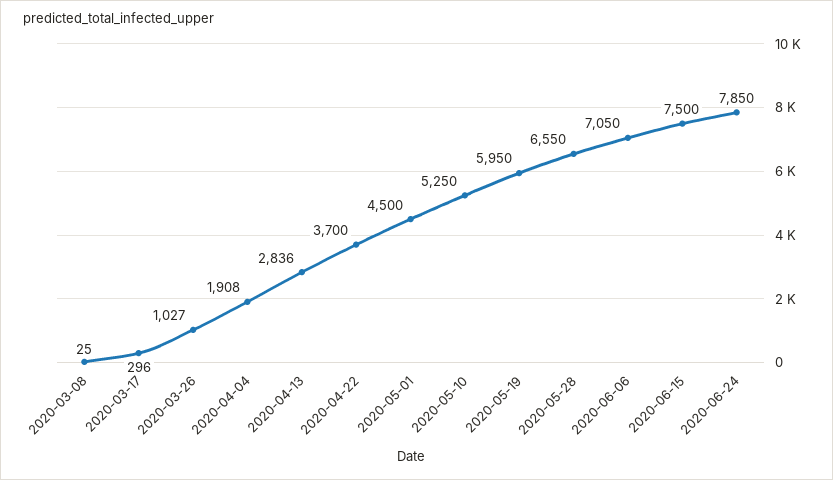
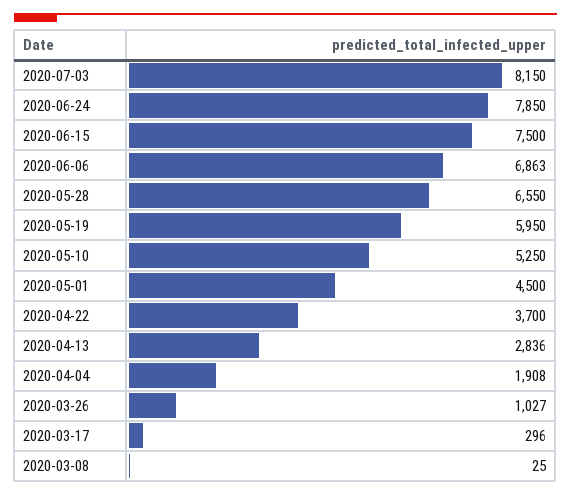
2020-06-06: 7050 -> 6863
2020-07-03: none -> 8150

